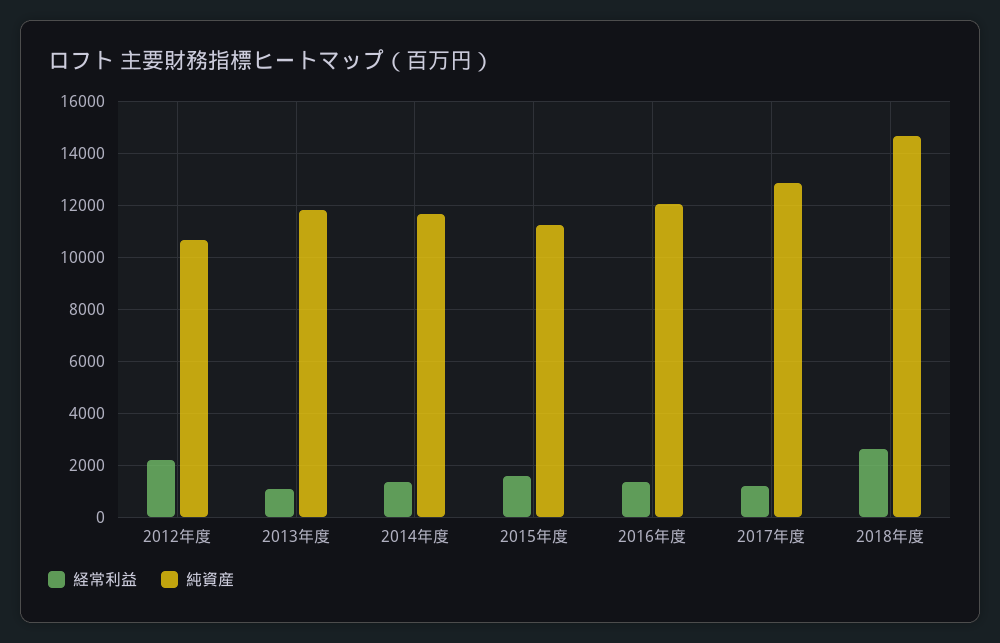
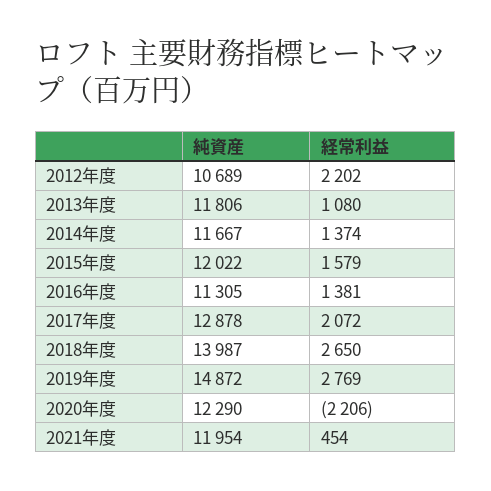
純資産, 2015年度: 11250 -> 12022
純資産, 2016年度: 12000 -> 11305
経常利益, 2017年度: 1250 -> 2072
純資産, 2018年度: 14750 -> 13987
純資産, 2019年度: none -> 14872
経常利益, 2019年度: none -> 2769
純資産, 2020年度: none -> 12290
経常利益, 2020年度: none -> -2206
純資産, 2021年度: none -> 11954
経常利益, 2021年度: none -> 454

